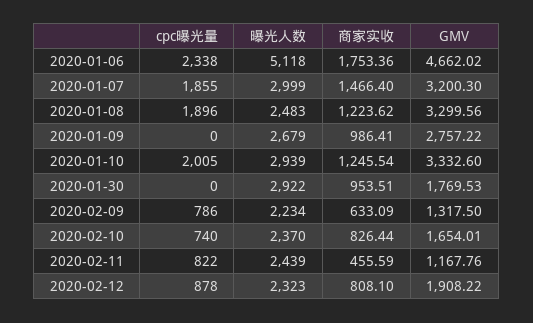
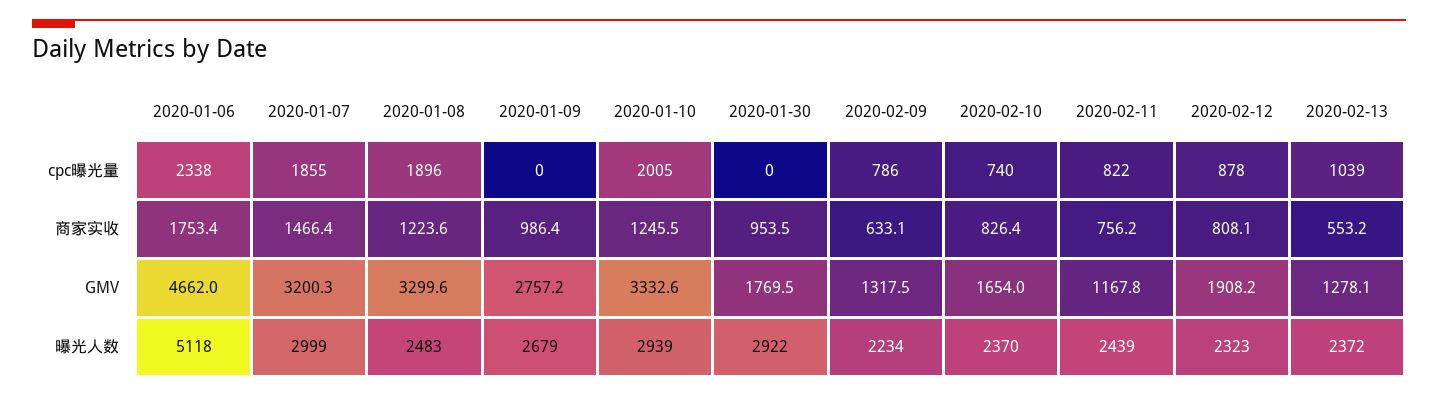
商家实收, 2020-02-11: 455.59 -> 756.2
cpc曝光量, 2020-02-13: none -> 1039
商家实收, 2020-02-13: none -> 553.2
GMV, 2020-02-13: none -> 1278.1
曝光人数, 2020-02-13: none -> 2372

